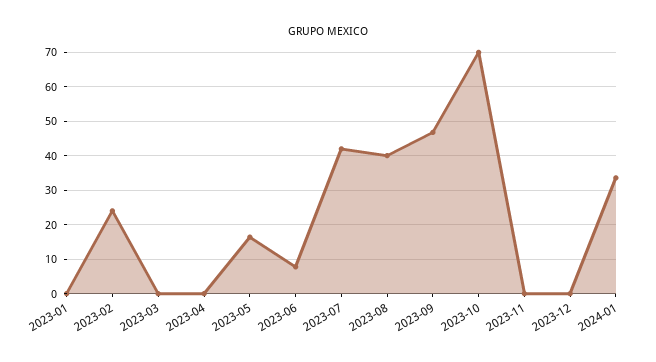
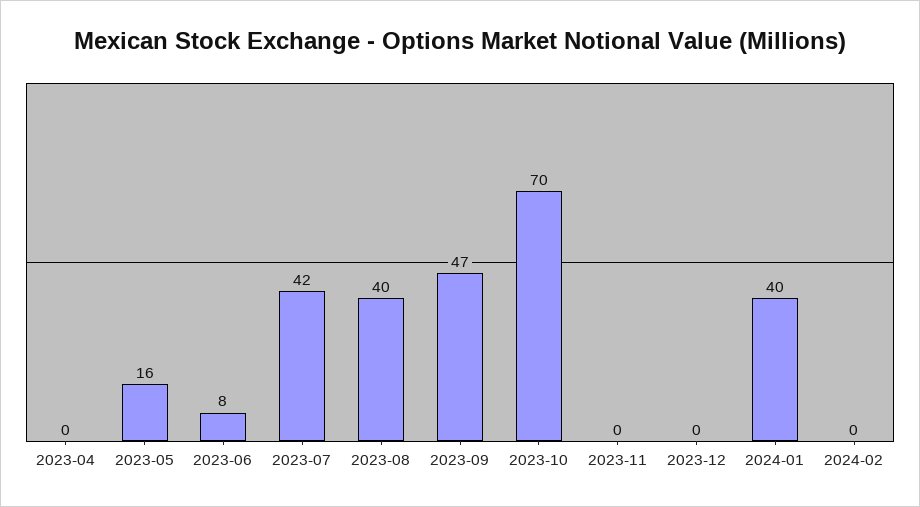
2023-01: 0 -> none
2023-02: 24 -> none
2023-03: 0 -> none
2024-01: 34 -> 40
2024-02: none -> 0

